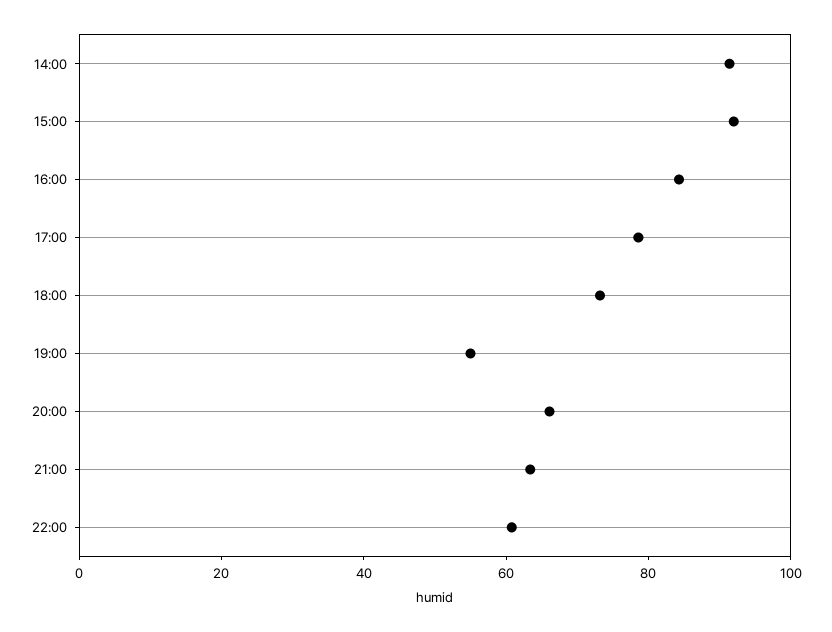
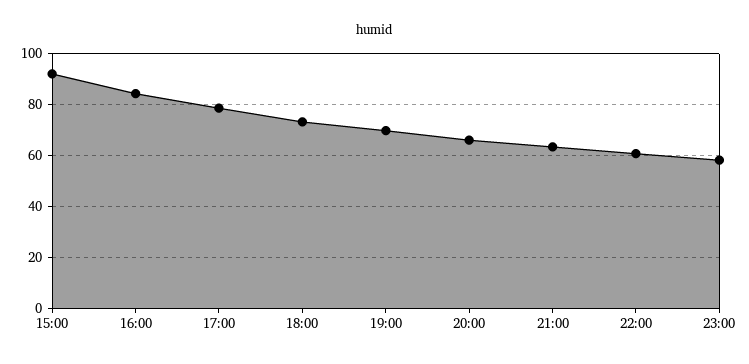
14:00: 90 -> none
19:00: 55 -> 70
23:00: none -> 57.5

